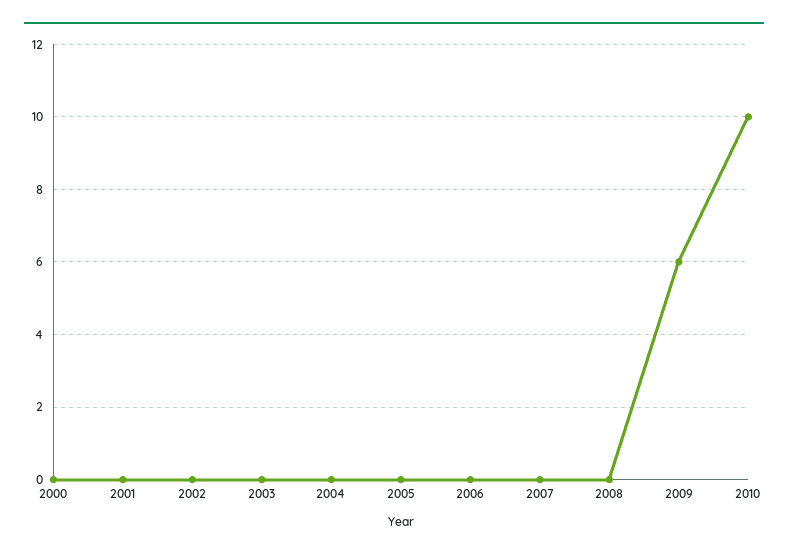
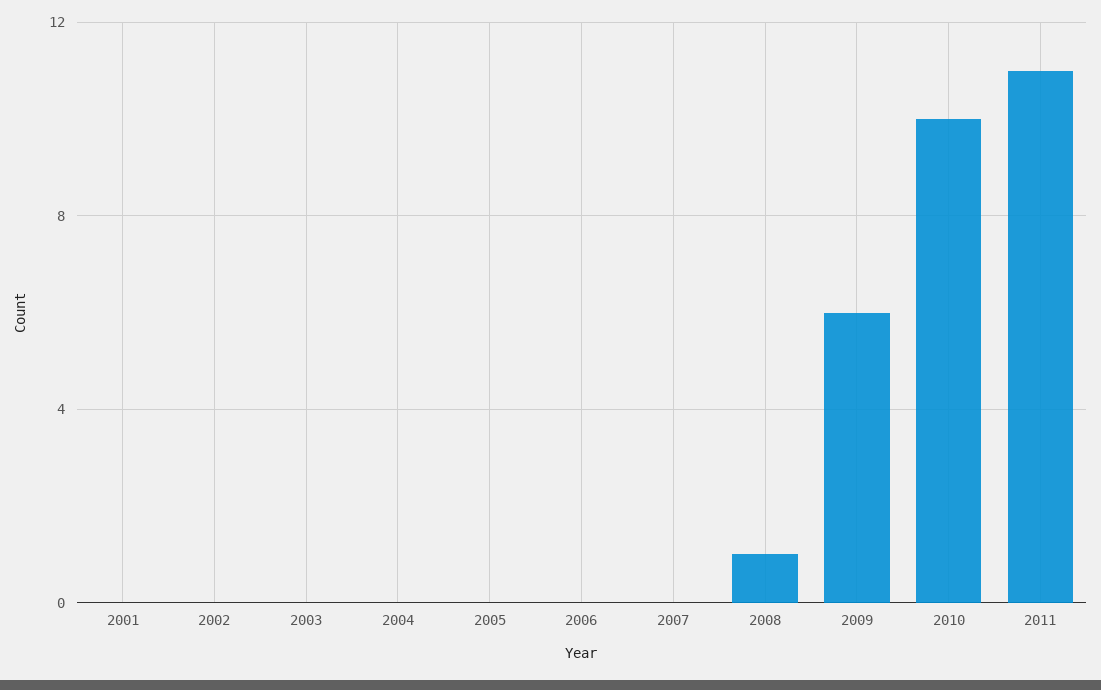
2000: 0 -> none
2008: 0 -> 1
2011: none -> 11

